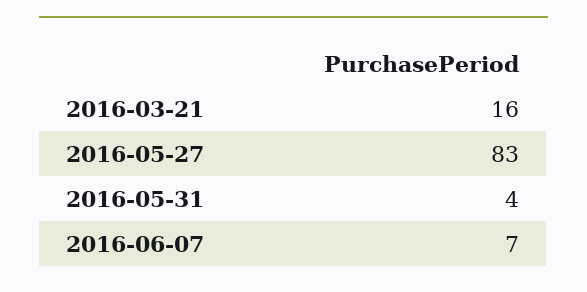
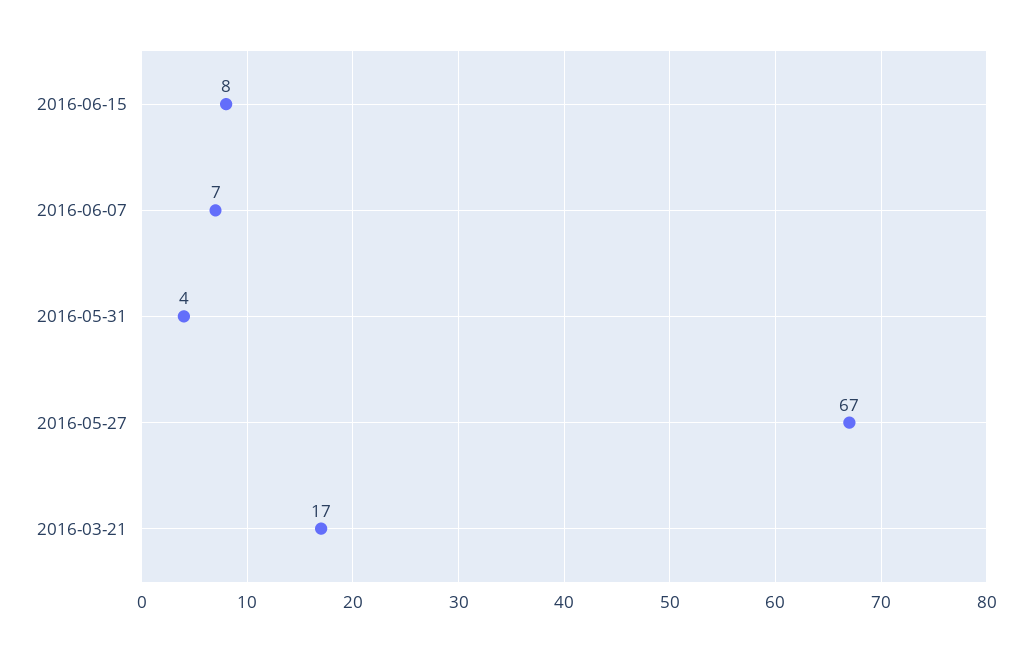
2016-03-21: 16 -> 17
2016-05-27: 83 -> 67
2016-06-15: none -> 8

